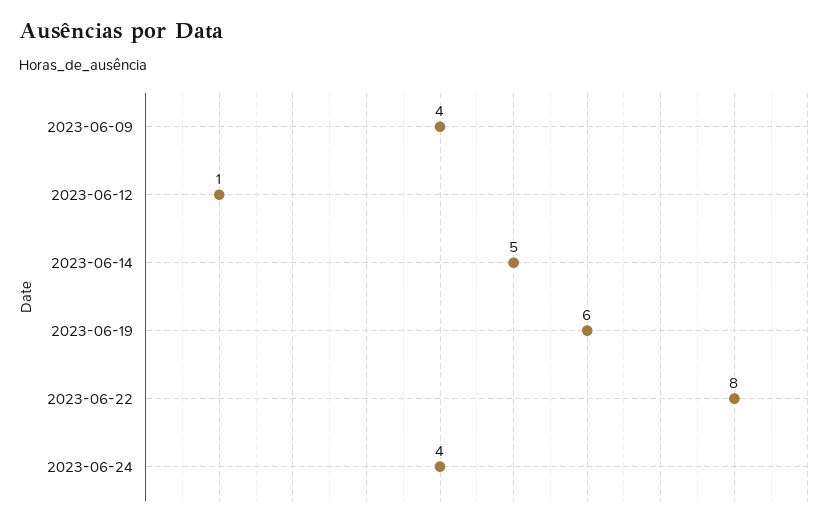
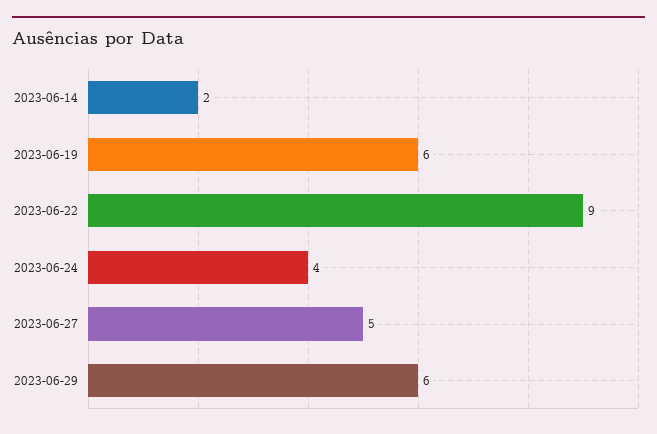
2023-06-09: 4 -> none
2023-06-12: 1 -> none
2023-06-14: 5 -> 2
2023-06-22: 8 -> 9
2023-06-27: none -> 5
2023-06-29: none -> 6

